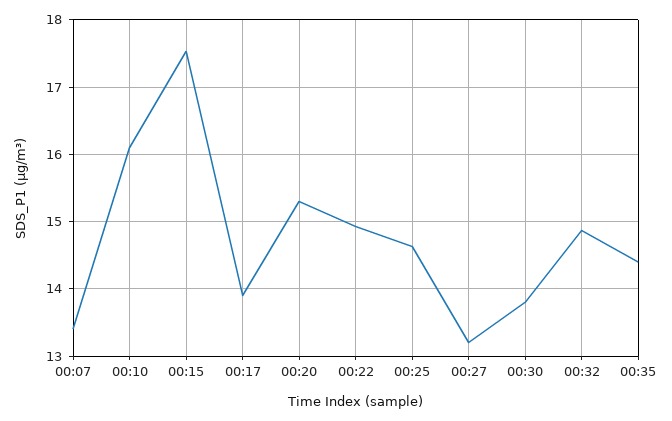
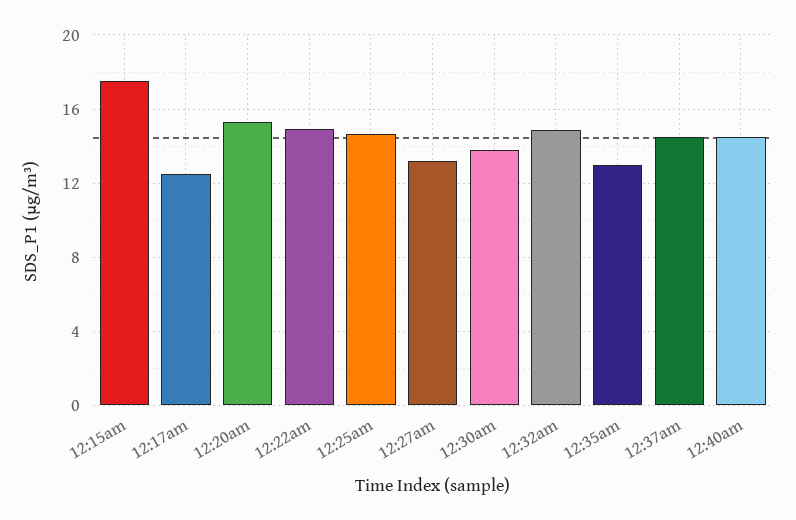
00:07: 13.4 -> none
00:10: 16.1 -> none
00:17: 13.9 -> 12.5
00:35: 14.4 -> 13
12:37am: none -> 14.5
12:40am: none -> 14.5

